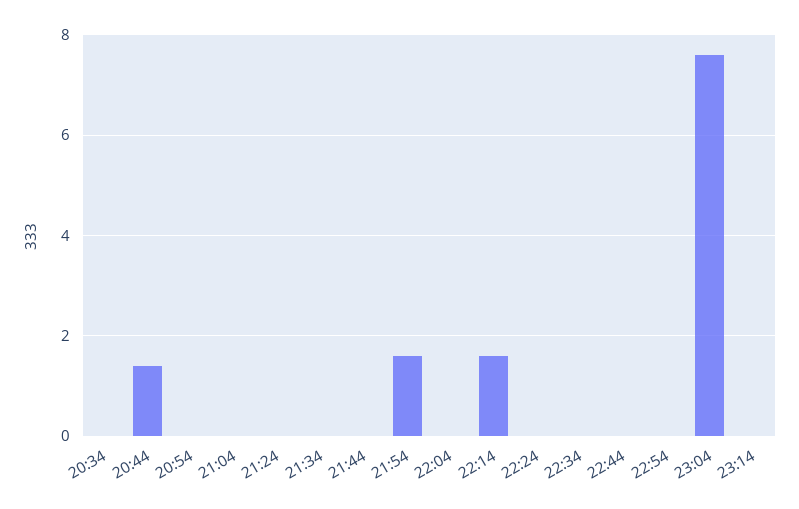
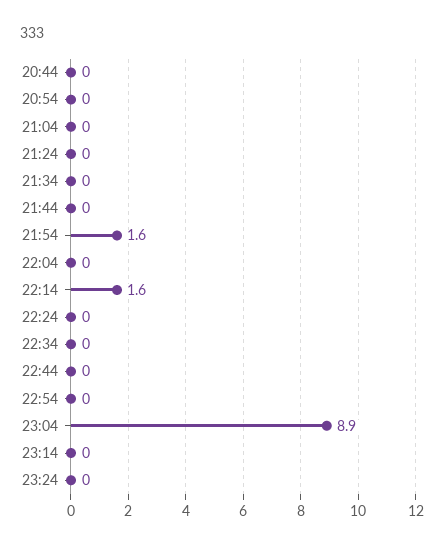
20:34: 0 -> none
20:44: 1.5 -> 0
23:04: 7.5 -> 8.9
23:24: none -> 0

